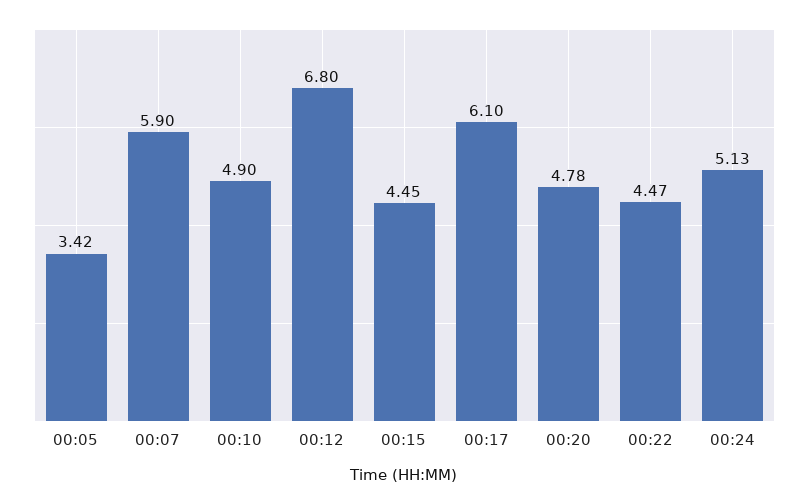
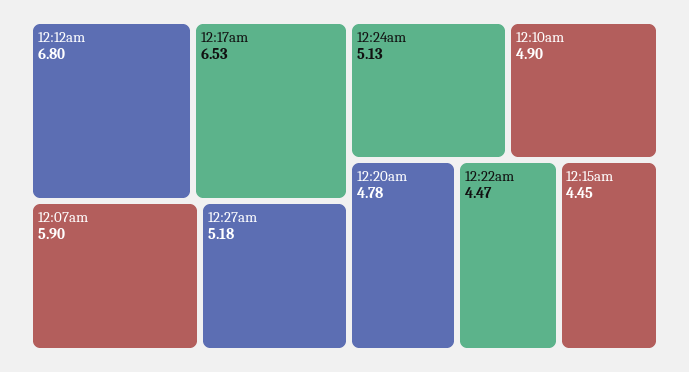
00:05: 3.42 -> none
00:17: 6.1 -> 6.53
12:27am: none -> 5.18

